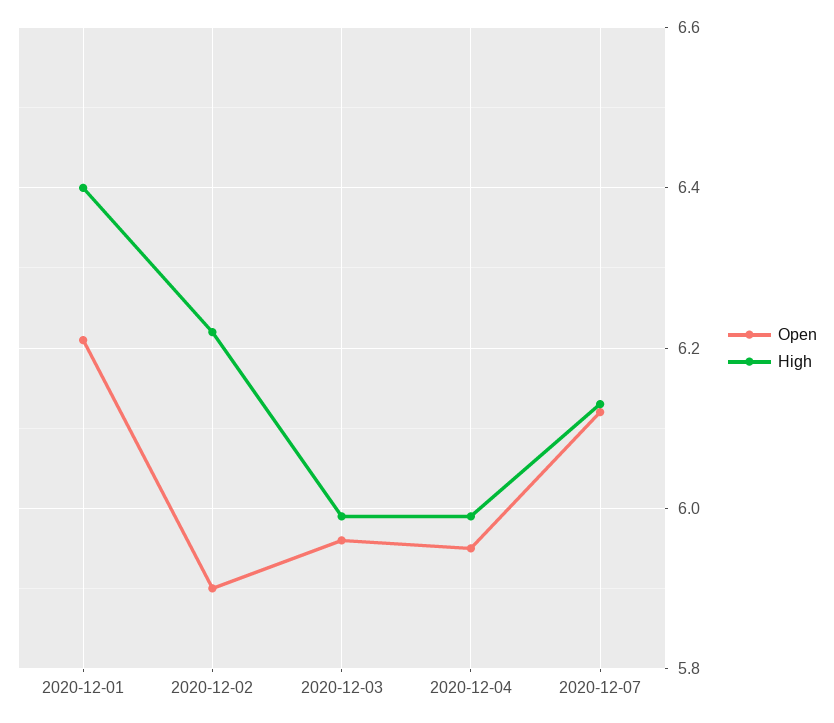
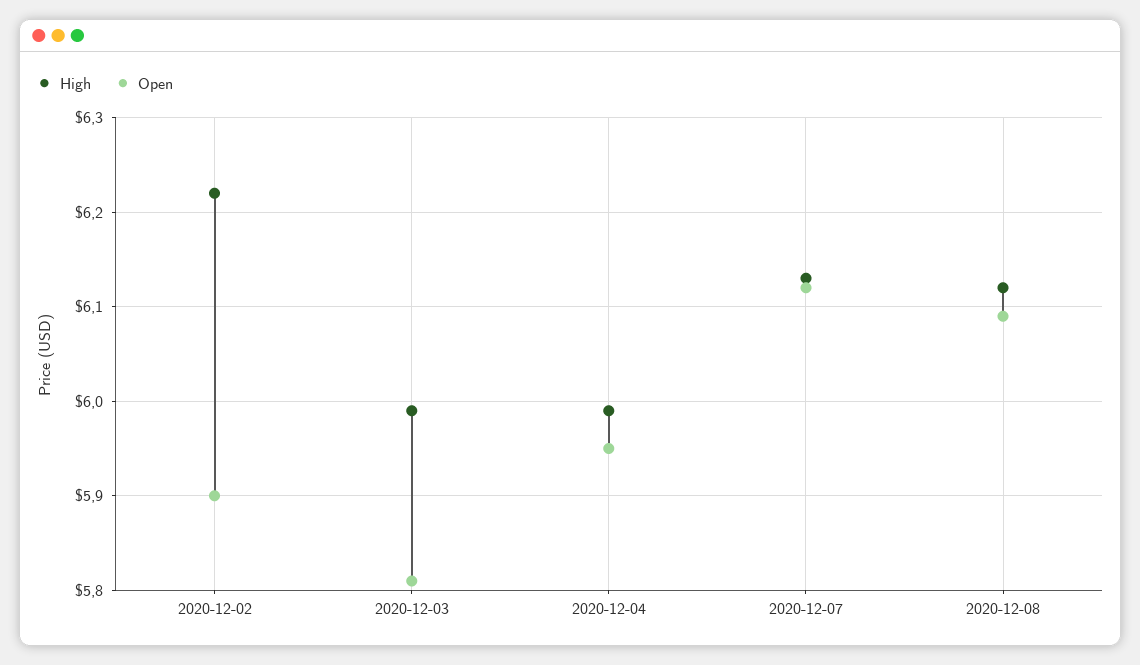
Open, 2020-12-01: 6.2 -> none
High, 2020-12-01: 6.4 -> none
Open, 2020-12-03: 5.95 -> 5.81
High, 2020-12-08: none -> 6.12
Open, 2020-12-08: none -> 6.09

